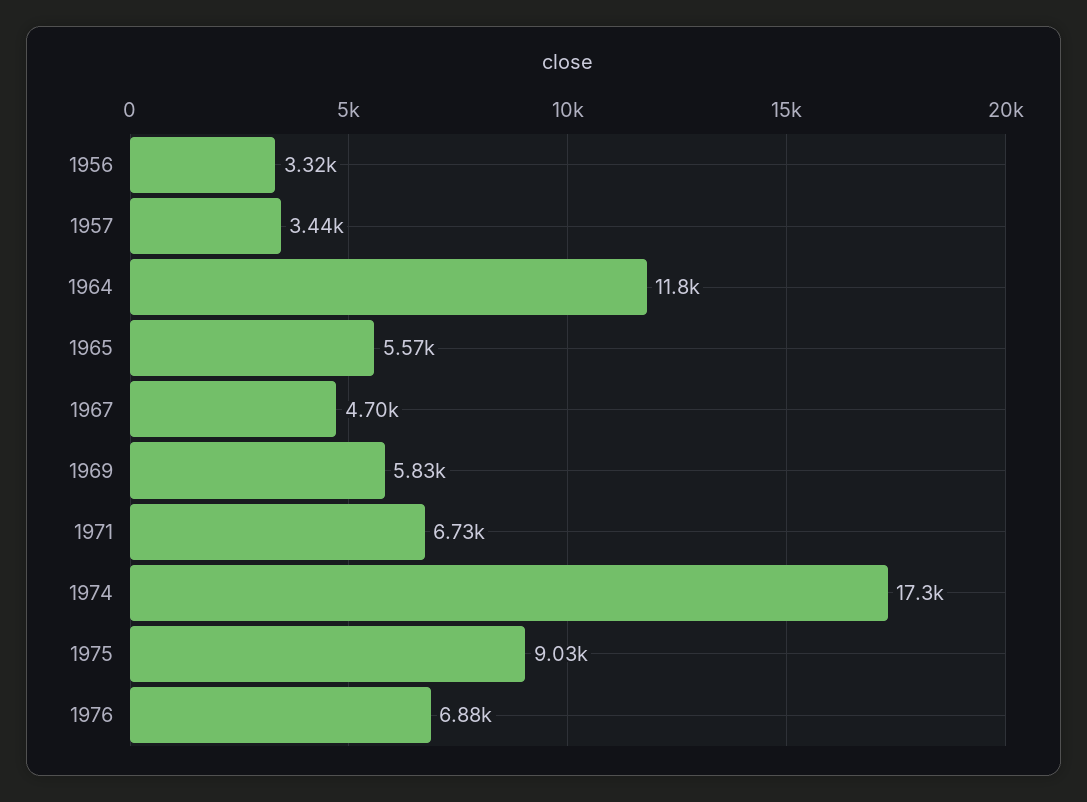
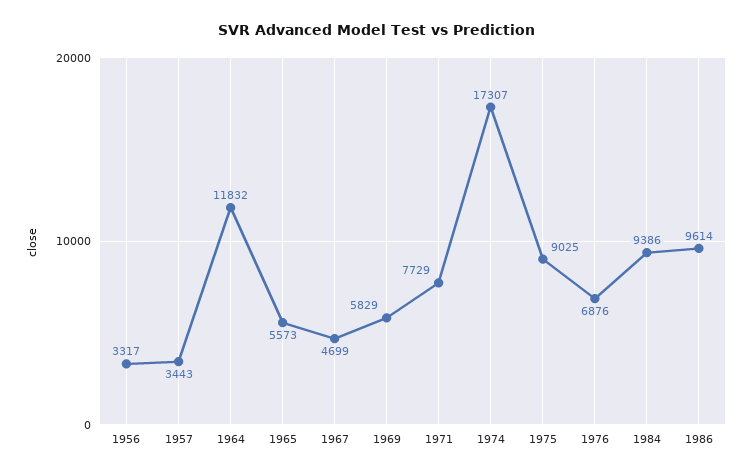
1971: 6730 -> 7729
1984: none -> 9386
1986: none -> 9614

